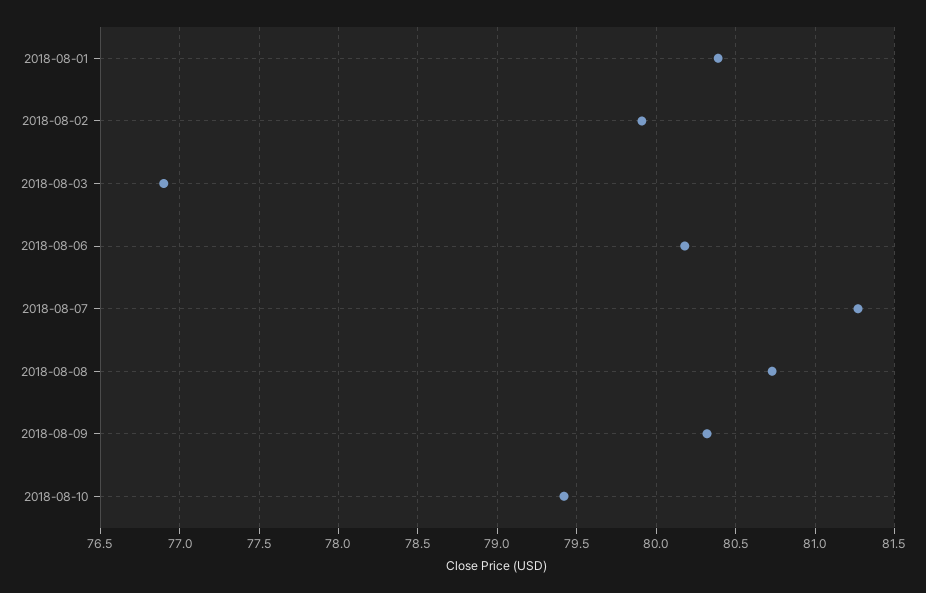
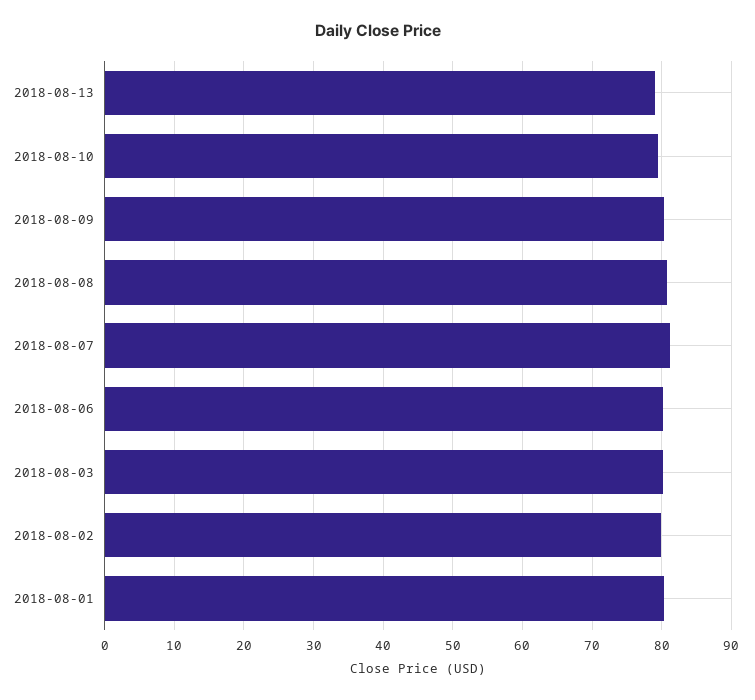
2018-08-03: 76.9 -> 80
2018-08-13: none -> 79

